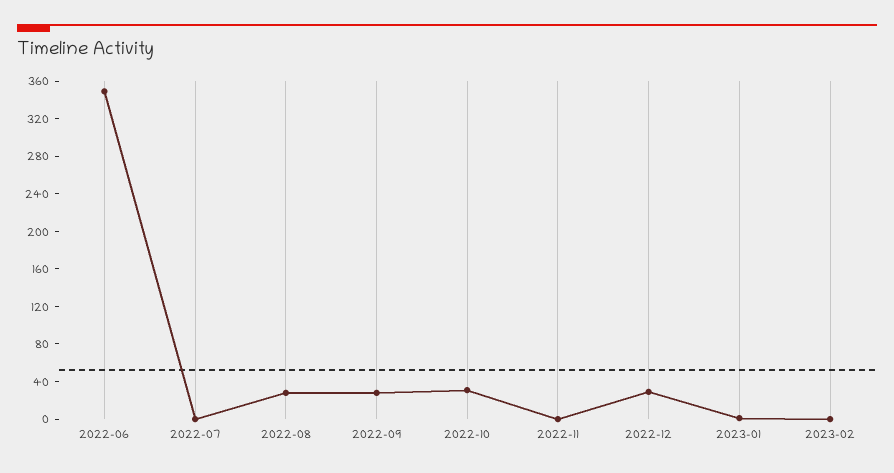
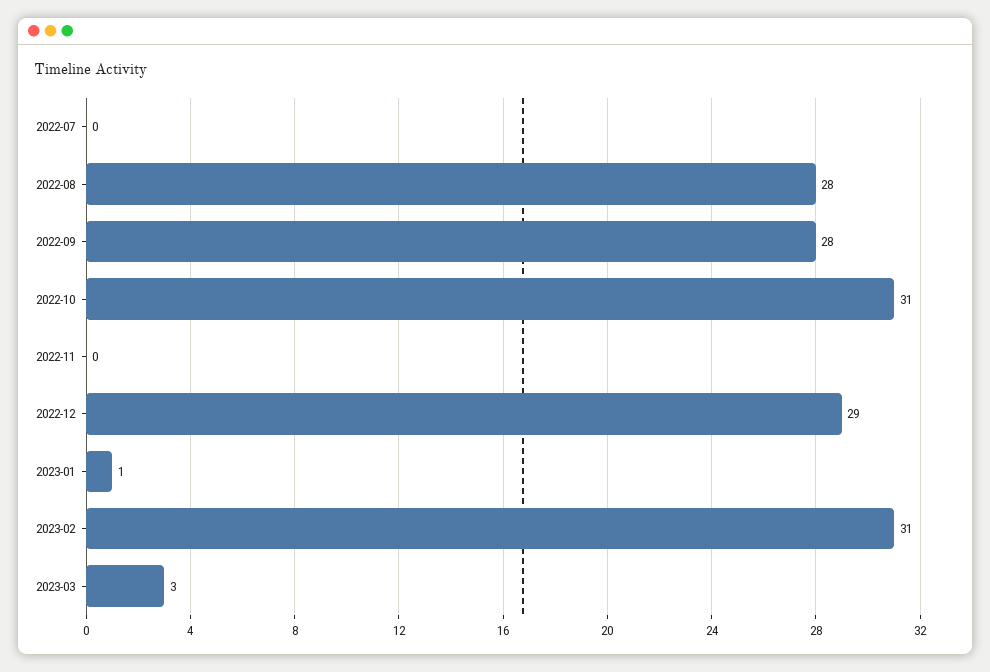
2022-06: 350 -> none
2023-02: 0 -> 31
2023-03: none -> 3

